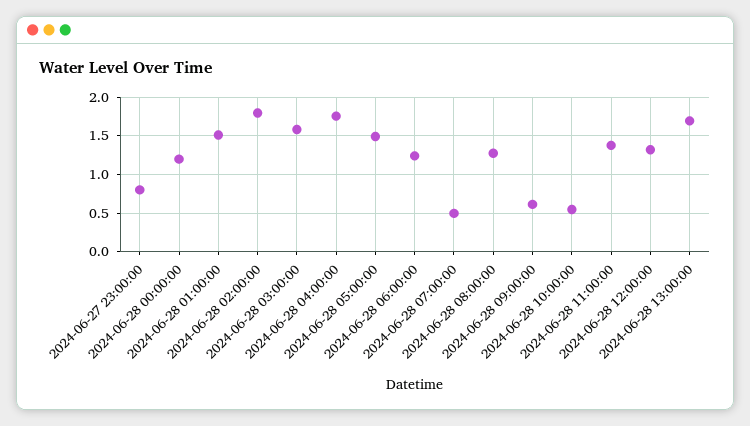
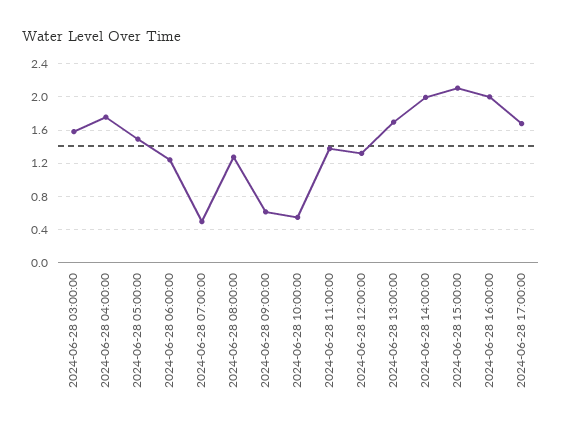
2024-06-27 23:00:00: 0.8 -> none
2024-06-28 00:00:00: 1.2 -> none
2024-06-28 01:00:00: 1.5 -> none
2024-06-28 02:00:00: 1.8 -> none
2024-06-28 14:00:00: none -> 2
2024-06-28 15:00:00: none -> 2.1
2024-06-28 16:00:00: none -> 2
2024-06-28 17:00:00: none -> 1.7

